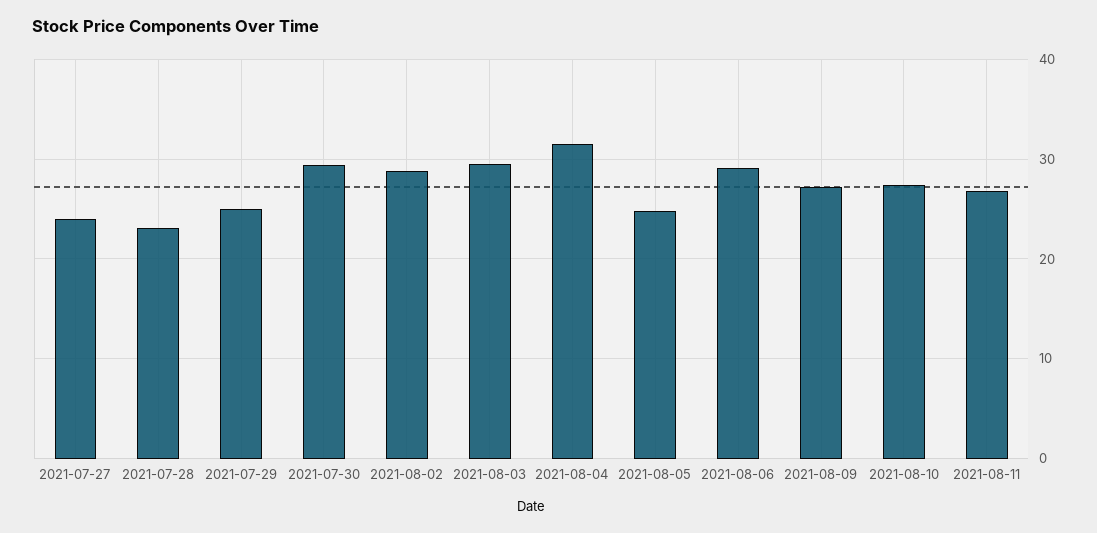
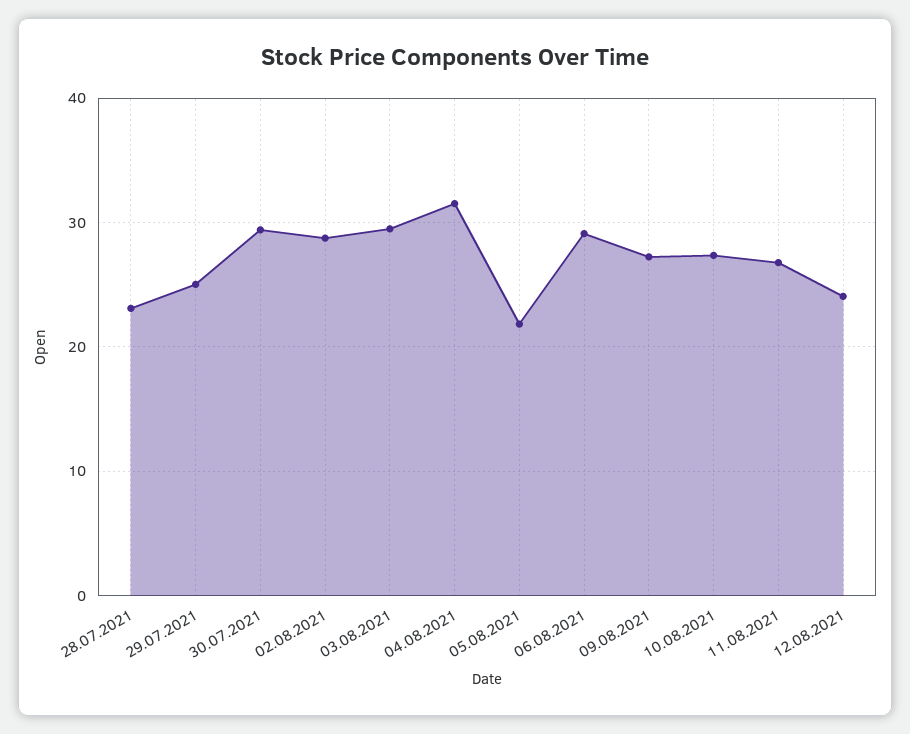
2021-07-27: 24 -> none
2021-08-05: 25 -> 22
12.08.2021: none -> 24

